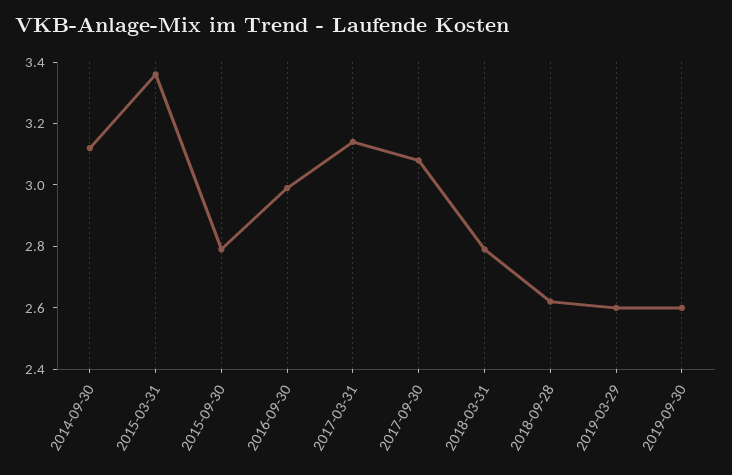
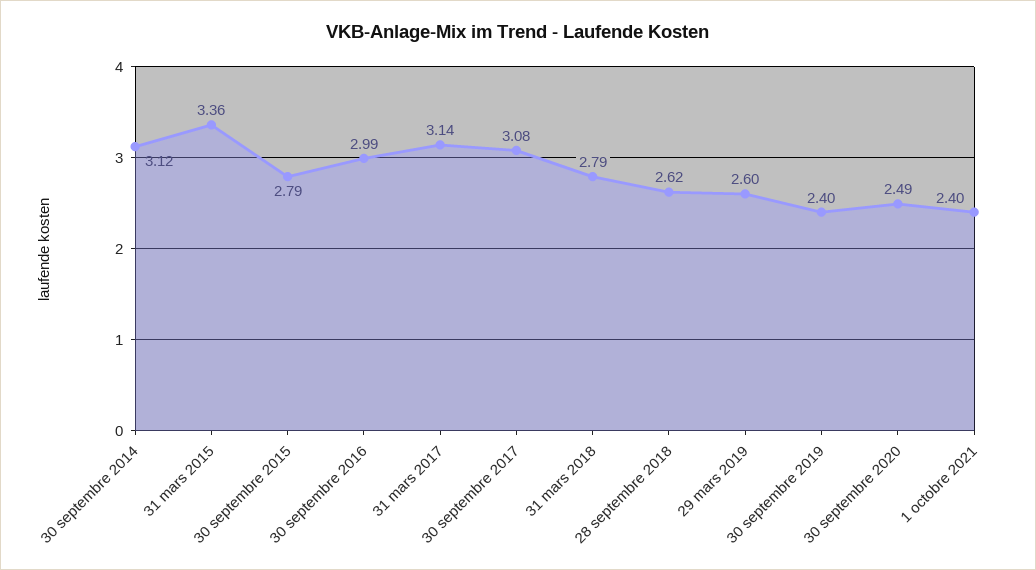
2019-09-30: 2.6 -> 2.4
30 septembre 2020: none -> 2.49
1 octobre 2021: none -> 2.4

